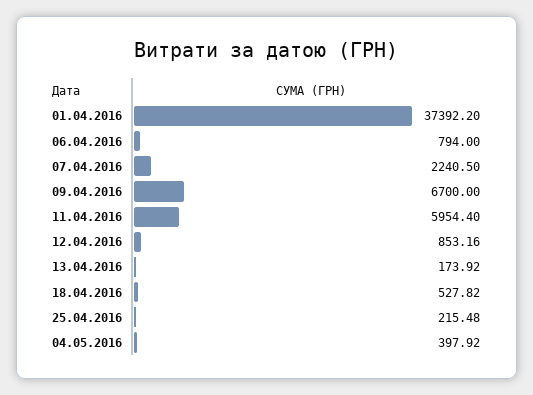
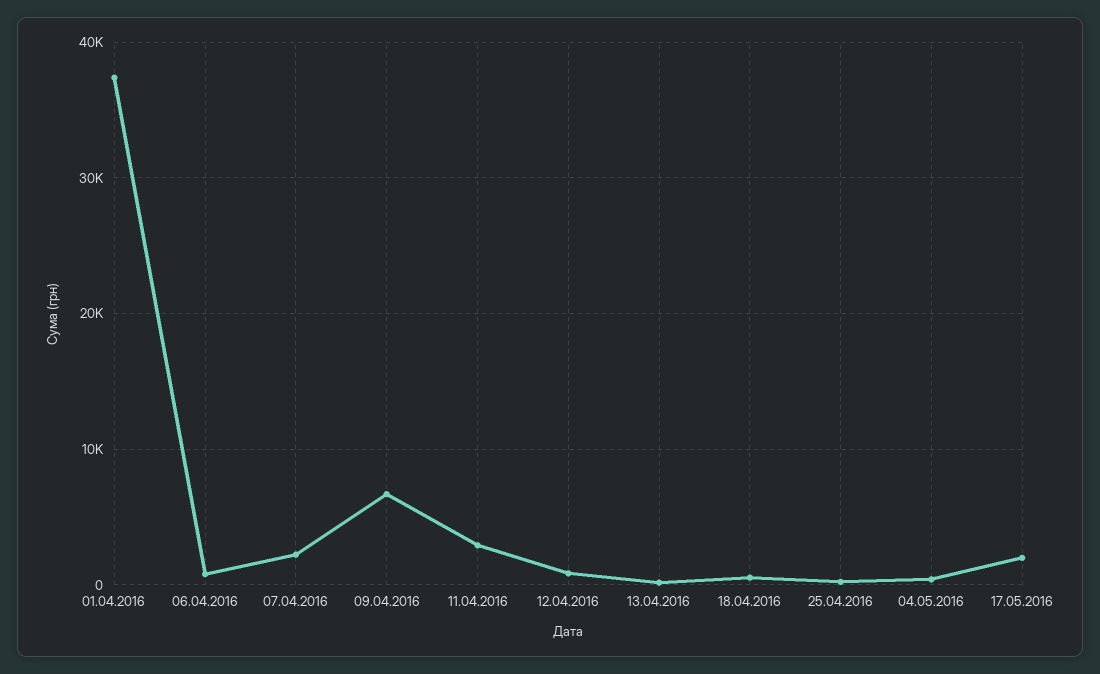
11.04.2016: 5954.4 -> 3000
17.05.2016: none -> 2000

